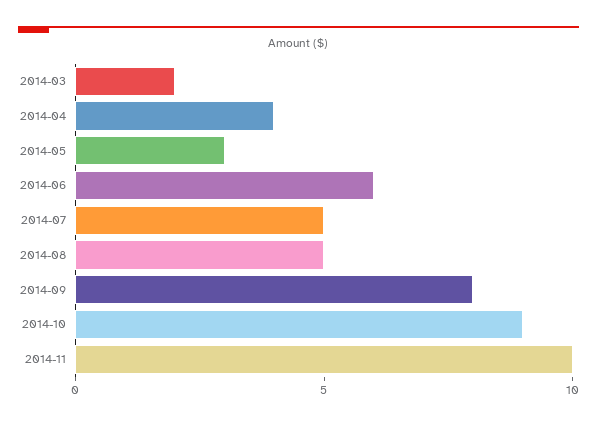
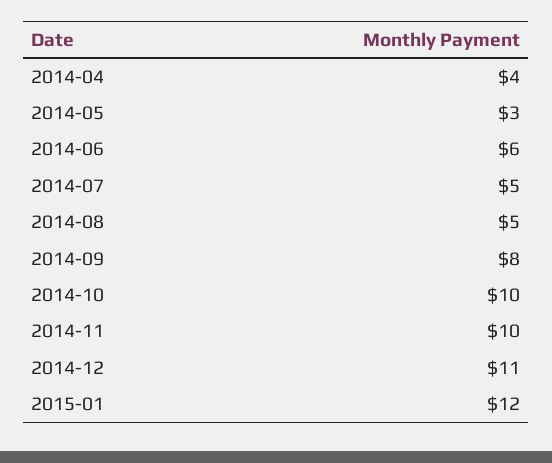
2014-03: 2 -> none
2014-10: 9 -> 10
2014-12: none -> 11
2015-01: none -> 12

